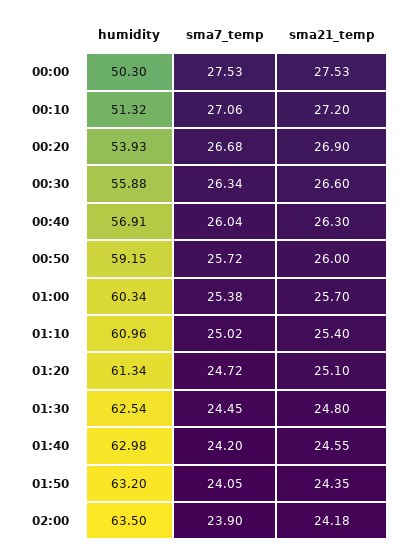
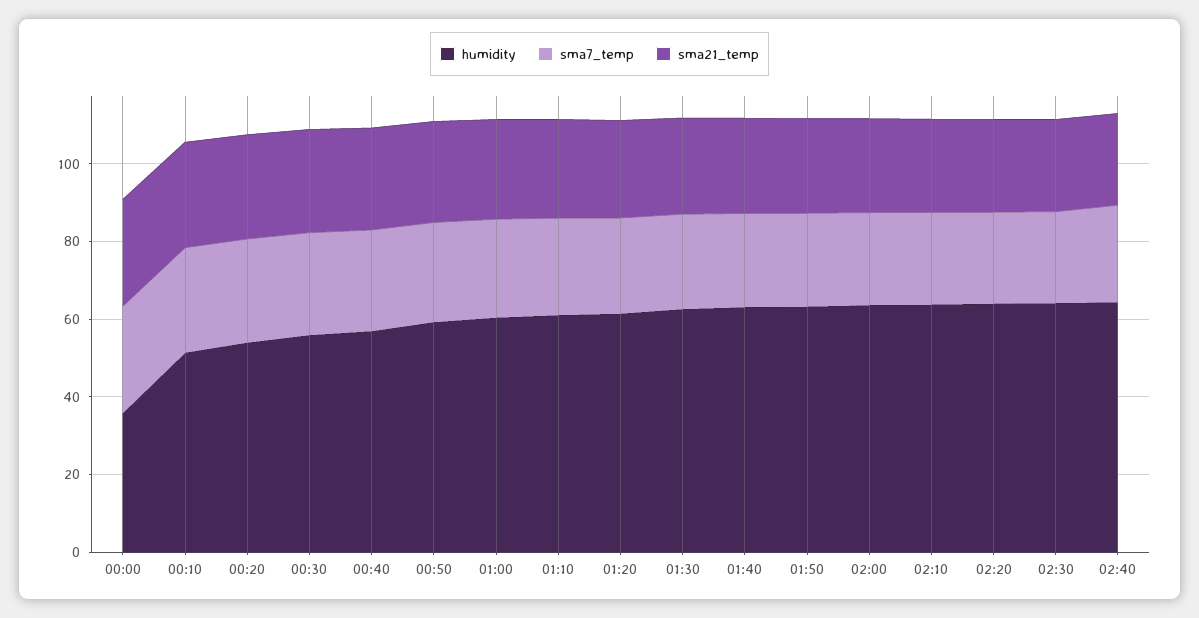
humidity, 00:00: 50.3 -> 35
humidity, 02:10: none -> 65
sma7_temp, 02:10: none -> 25
sma21_temp, 02:10: none -> 25
humidity, 02:20: none -> 65
sma7_temp, 02:20: none -> 25
sma21_temp, 02:20: none -> 25
humidity, 02:30: none -> 65
sma7_temp, 02:30: none -> 25
sma21_temp, 02:30: none -> 25
humidity, 02:40: none -> 65
sma7_temp, 02:40: none -> 25
sma21_temp, 02:40: none -> 25

